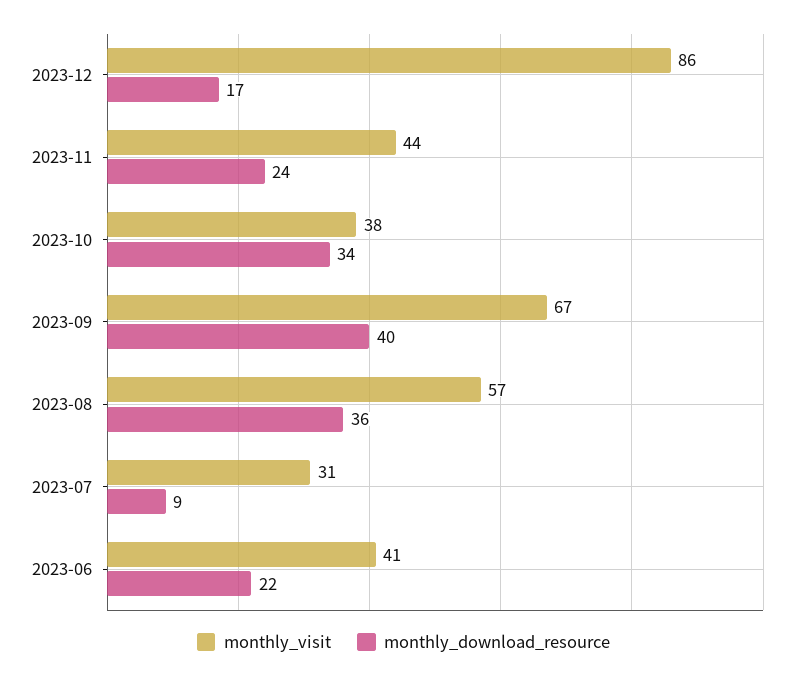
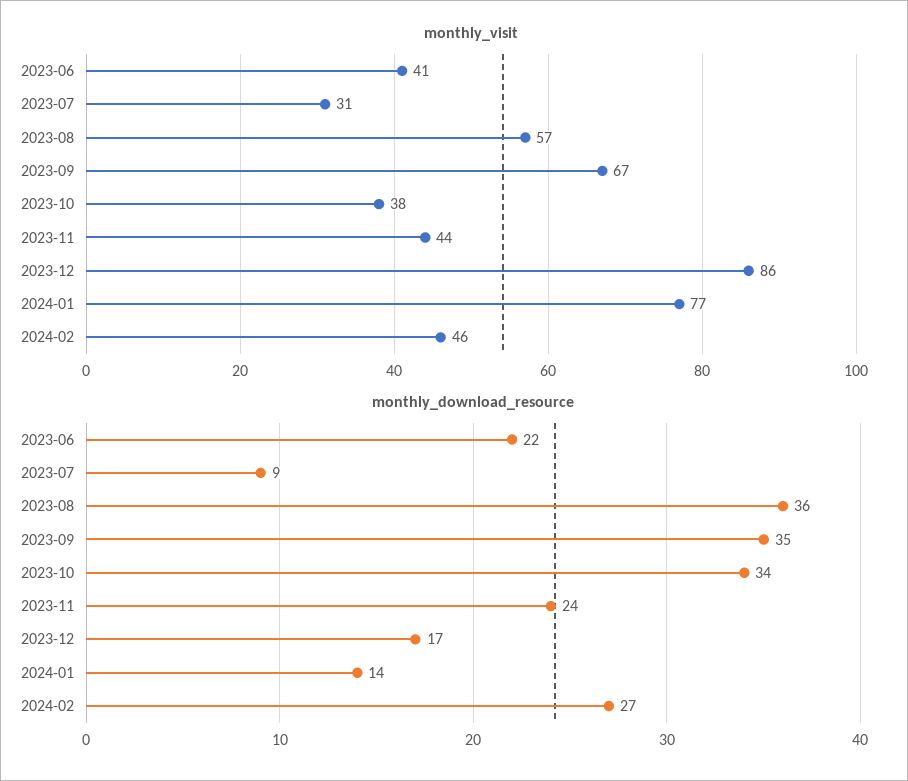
monthly_download_resource, 2023-09: 40 -> 35
monthly_visit, 2024-01: none -> 77
monthly_visit, 2024-02: none -> 46
monthly_download_resource, 2024-01: none -> 14
monthly_download_resource, 2024-02: none -> 27

